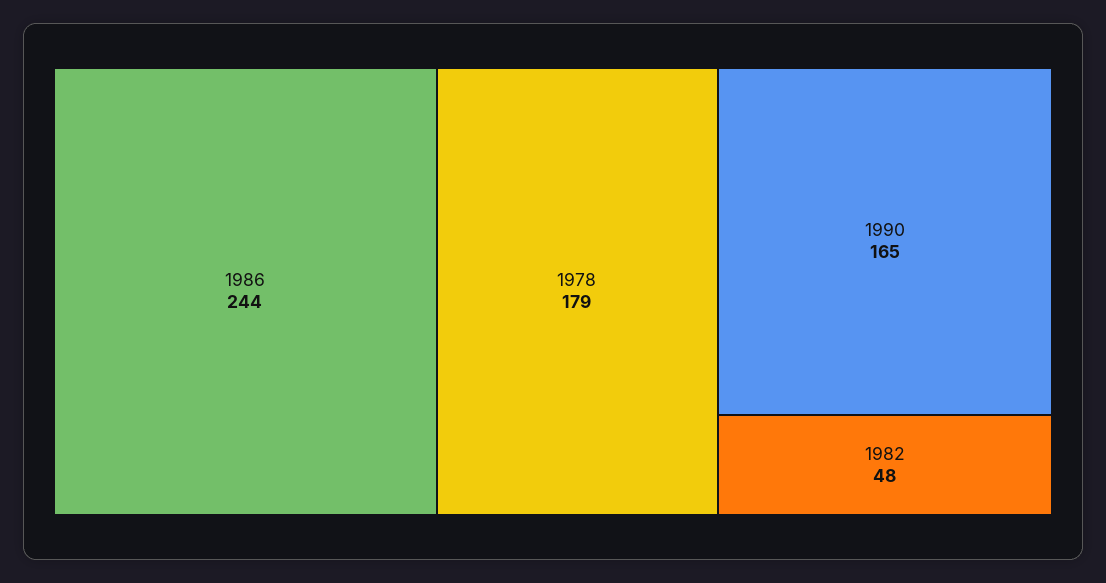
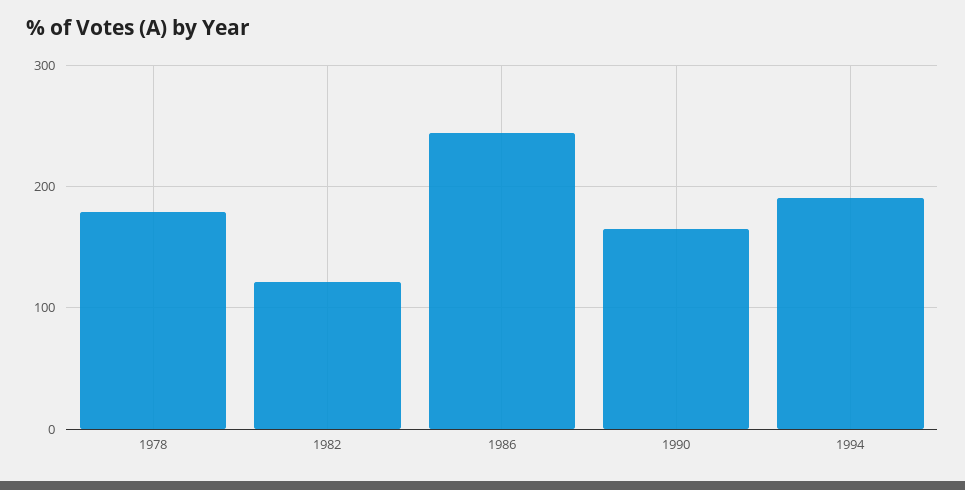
1982: 48 -> 120
1994: none -> 190

